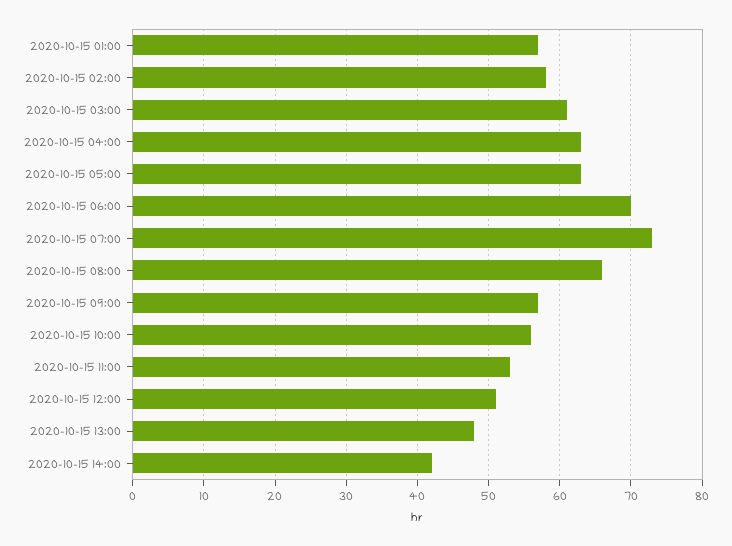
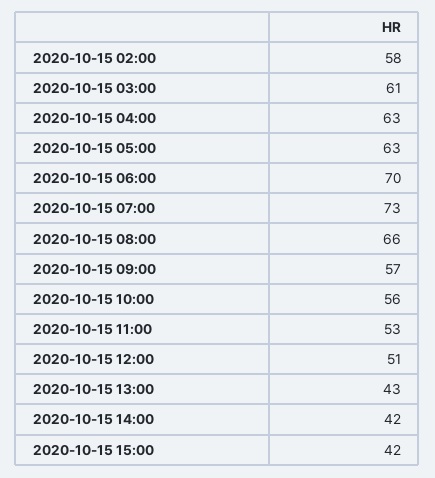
2020-10-15 01:00: 57 -> none
2020-10-15 13:00: 48 -> 43
2020-10-15 15:00: none -> 42

